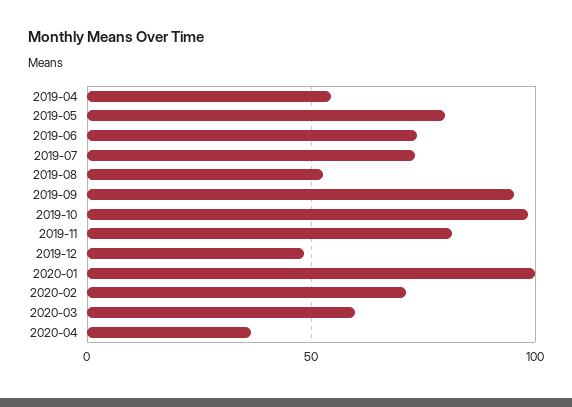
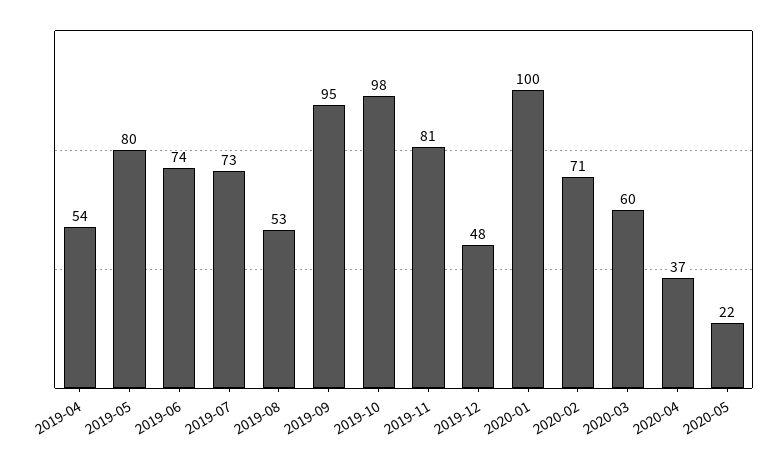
2020-05: none -> 22

